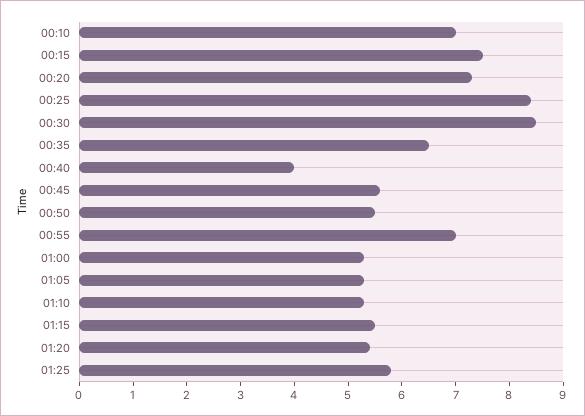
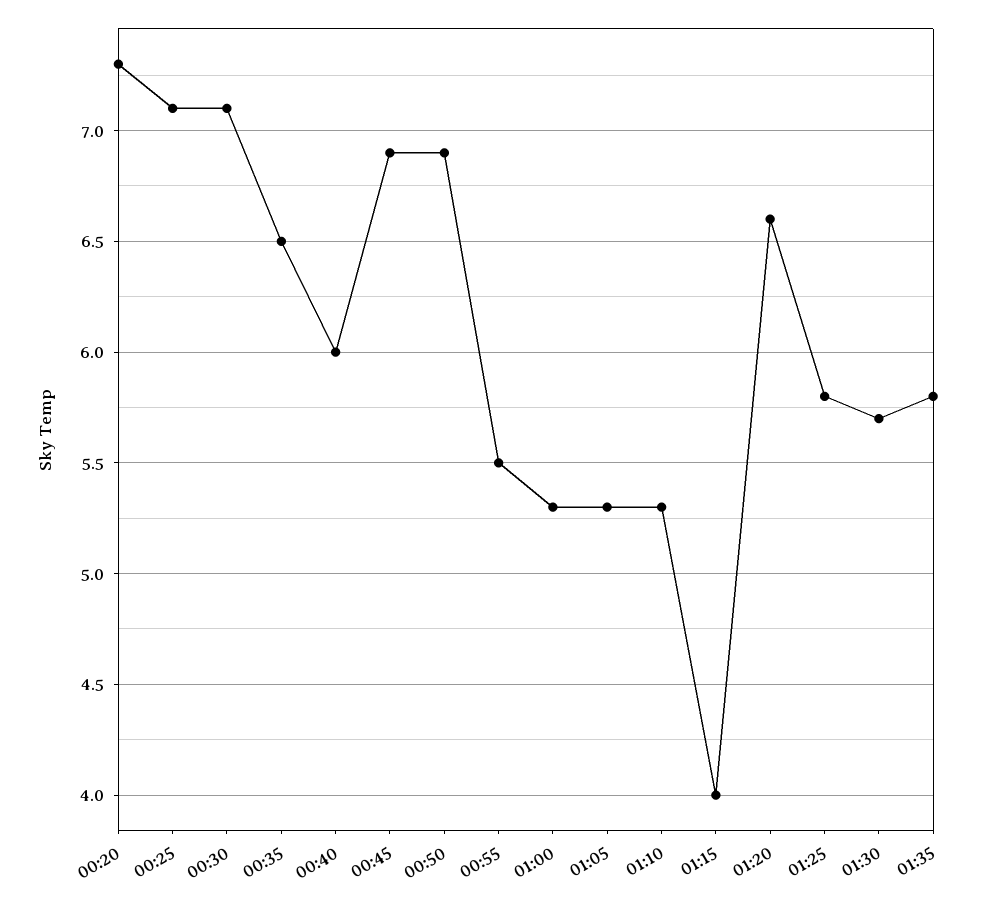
00:10: 7 -> none
00:15: 7.5 -> none
00:25: 8.5 -> 7.1
00:30: 8.5 -> 7.1
00:40: 4 -> 6
00:45: 5.5 -> 6.9
00:50: 5.5 -> 6.9
00:55: 7 -> 5.5
01:15: 5.5 -> 4
01:20: 5.5 -> 6.6
01:30: none -> 5.7
01:35: none -> 5.8

